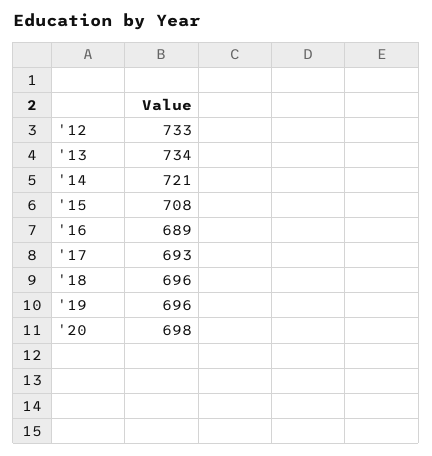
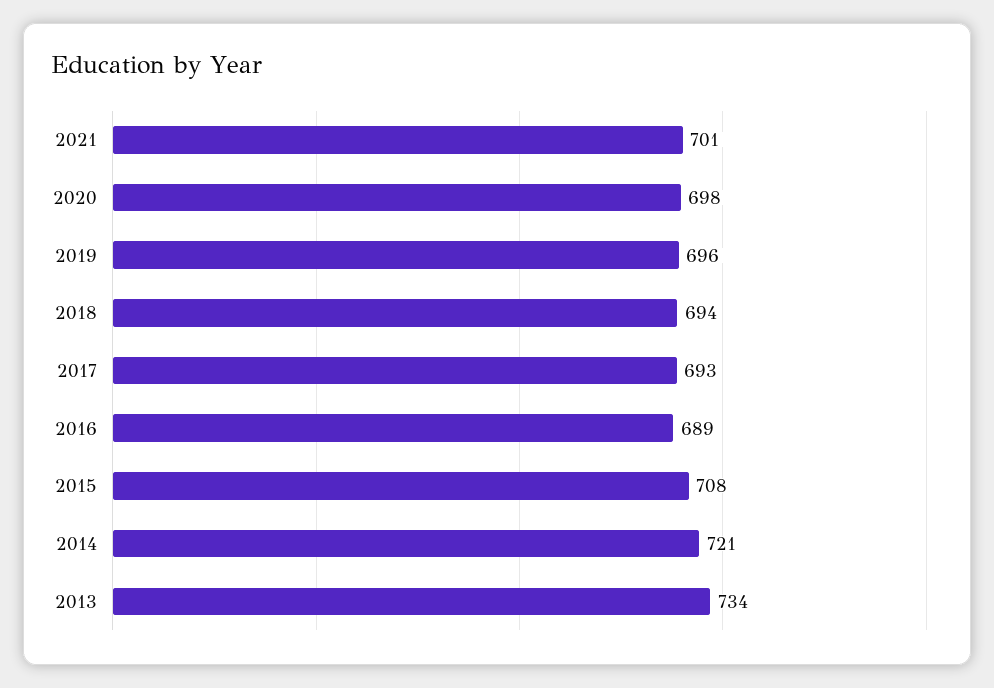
'12: 733 -> none
'18: 696 -> 694
2021: none -> 701

